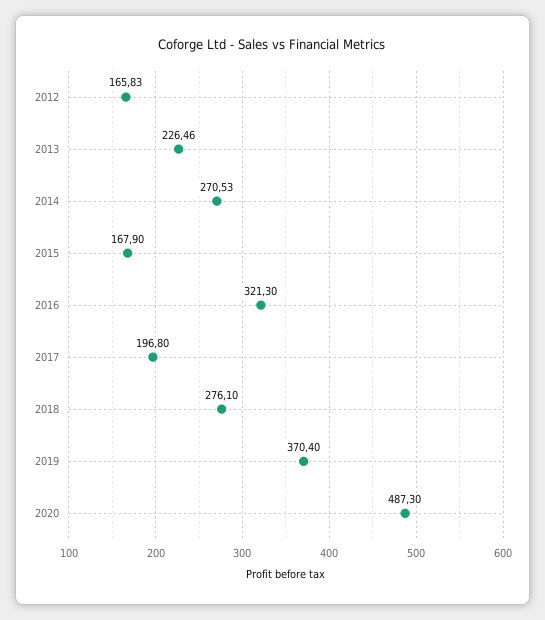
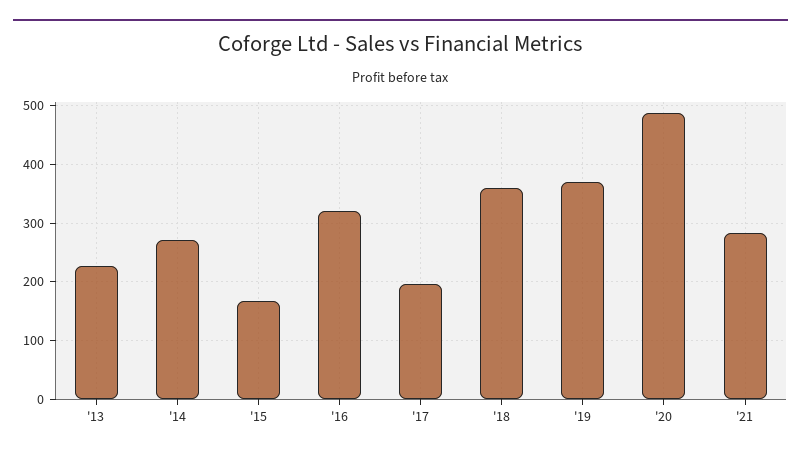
2012: 165.83 -> none
2018: 276.1 -> 360
'21: none -> 280

